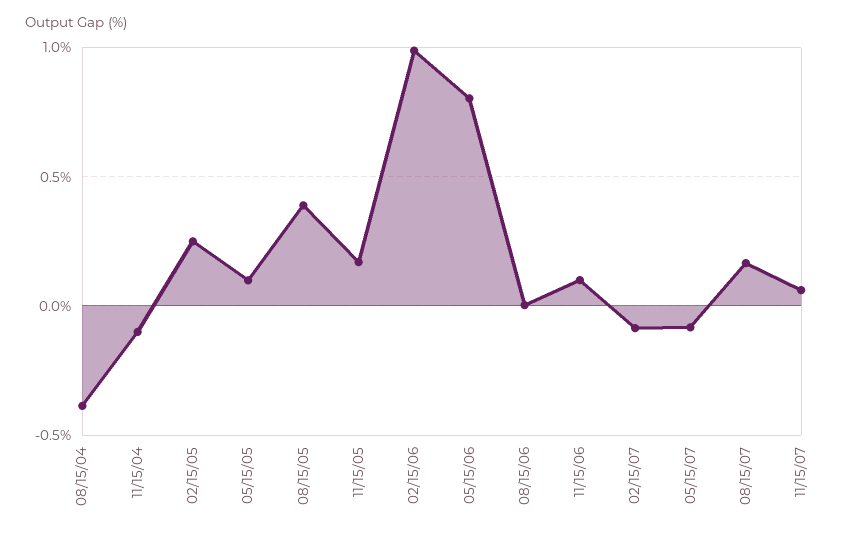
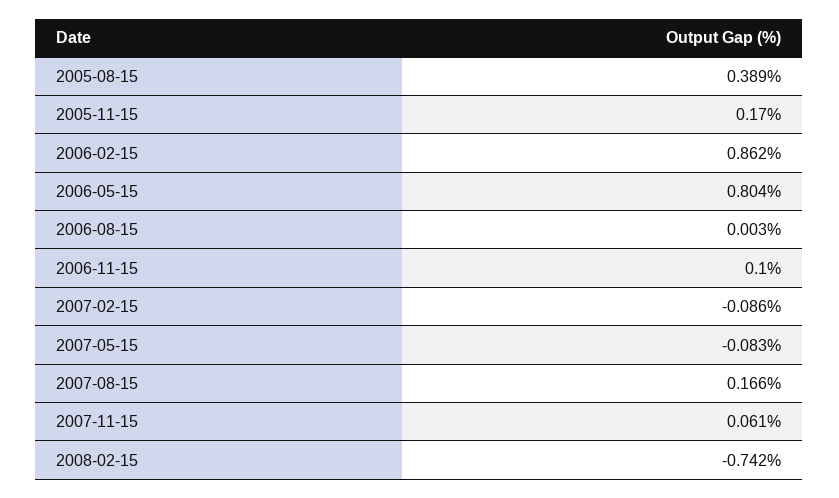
08/15/04: -0.4 -> none
11/15/04: -0.1 -> none
02/15/05: 0.25 -> none
05/15/05: 0.1 -> none
02/15/06: 1 -> 0.862
2008-02-15: none -> -0.742

